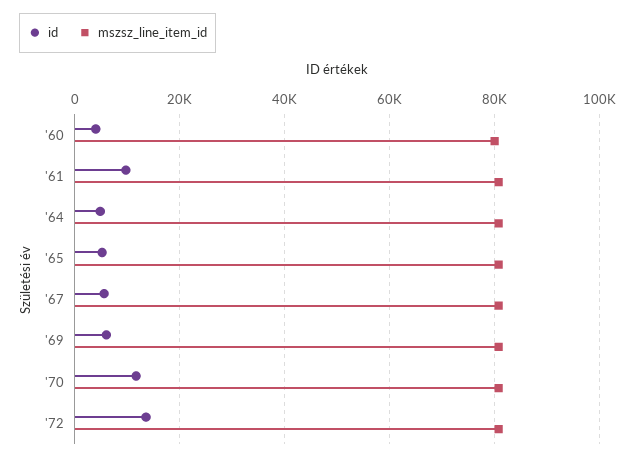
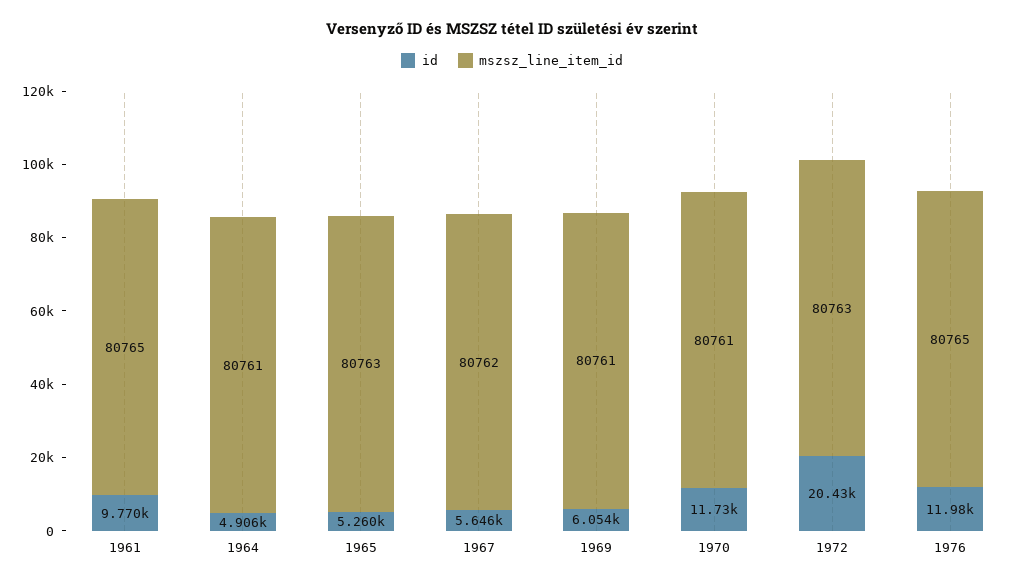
id, '60: 4000 -> none
mszsz_line_item_id, '60: 80000 -> none
id, '72: 14000 -> 20430
id, 1976: none -> 11980
mszsz_line_item_id, 1976: none -> 80765

